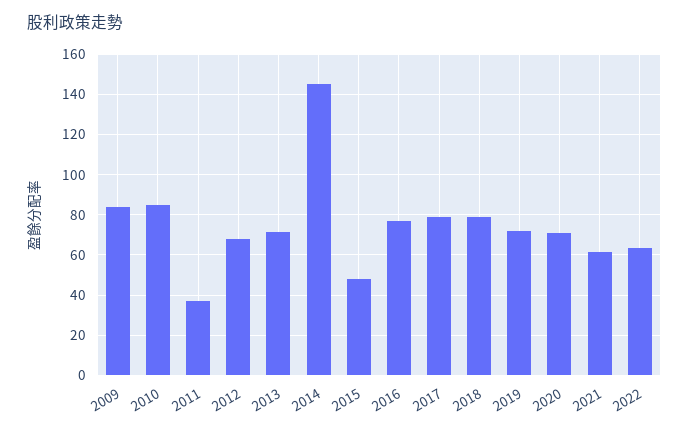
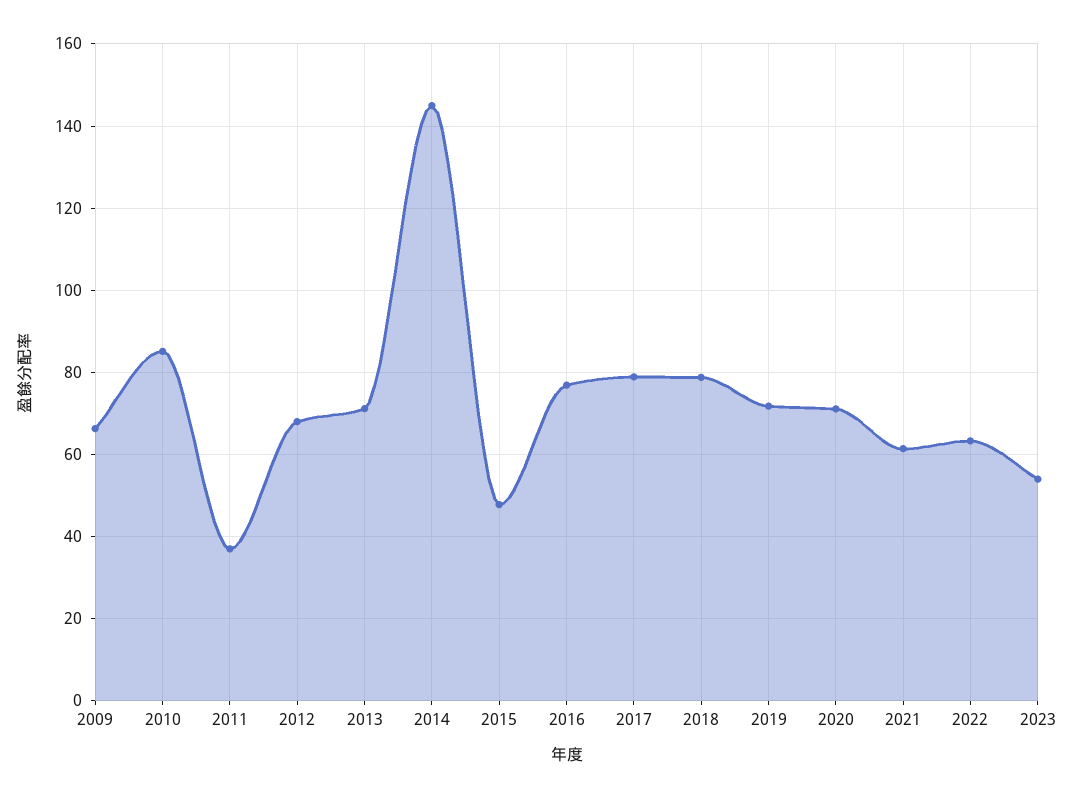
2009: 85 -> 66
2023: none -> 54

